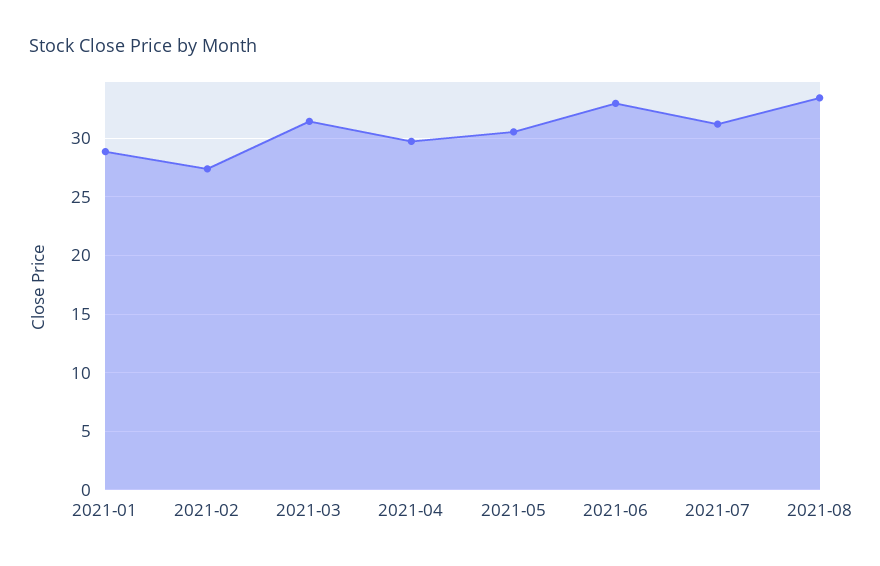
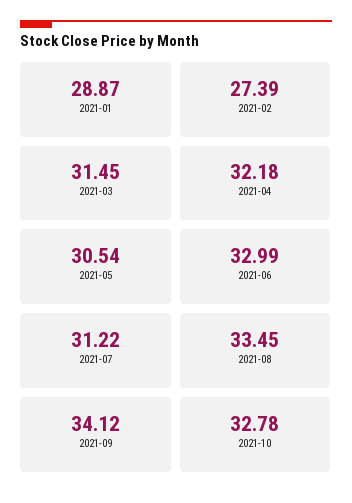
2021-04: 30 -> 32.18
2021-09: none -> 34.12
2021-10: none -> 32.78

